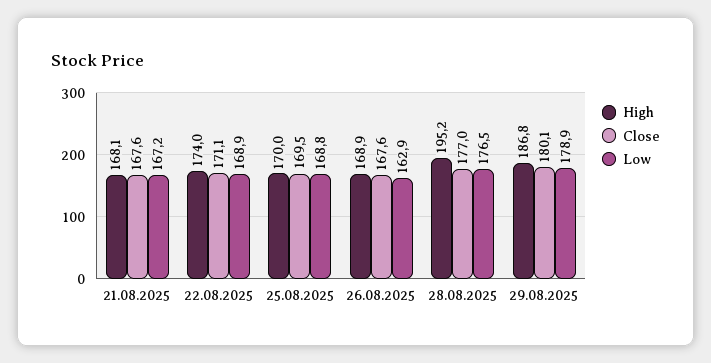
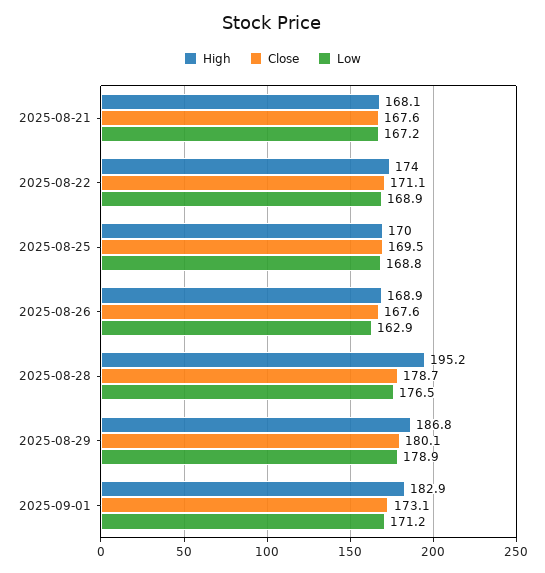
Close, 28.08.2025: 177 -> 178.7
High, 2025-09-01: none -> 182.9
Close, 2025-09-01: none -> 173.1
Low, 2025-09-01: none -> 171.2

